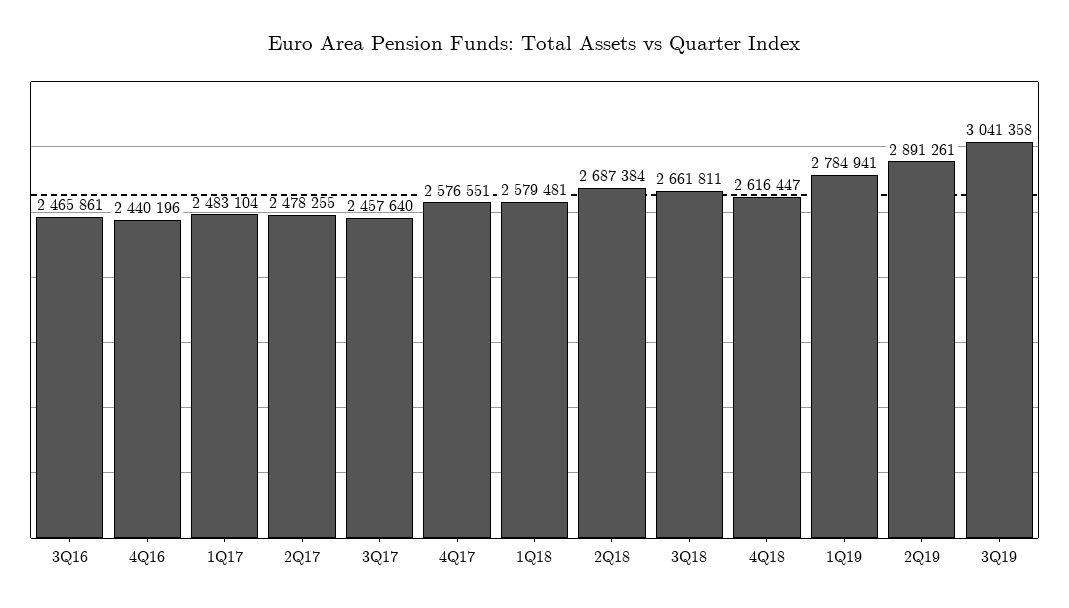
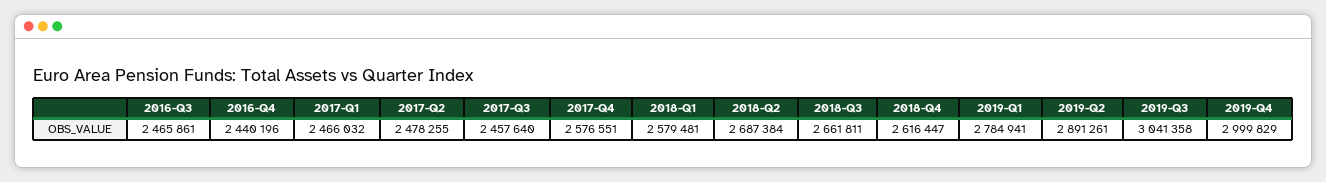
1Q17: 2483104 -> 2466032
2019-Q4: none -> 2999829

